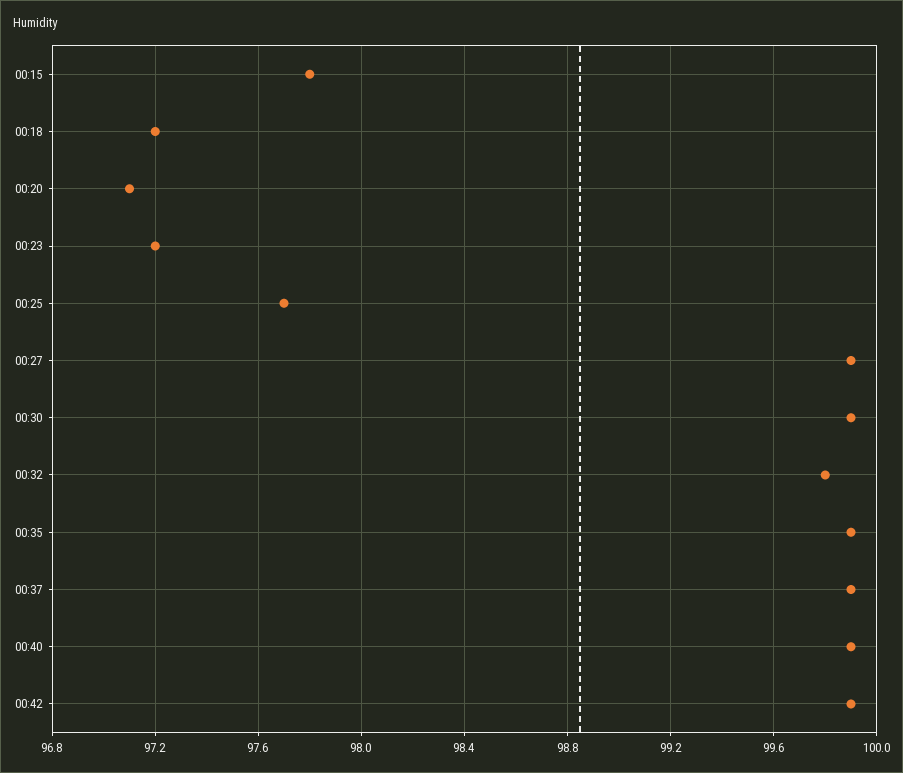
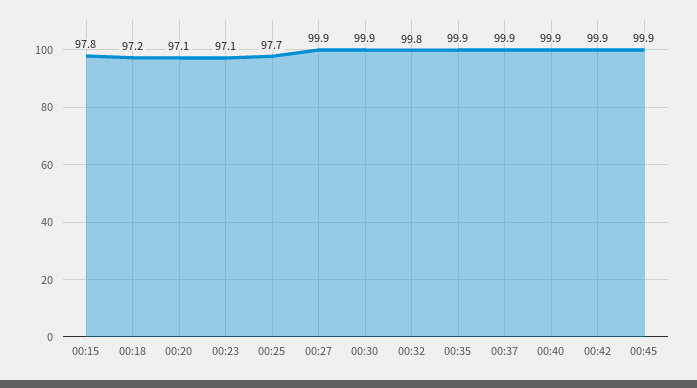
00:23: 97.2 -> 97.1
00:45: none -> 99.9

